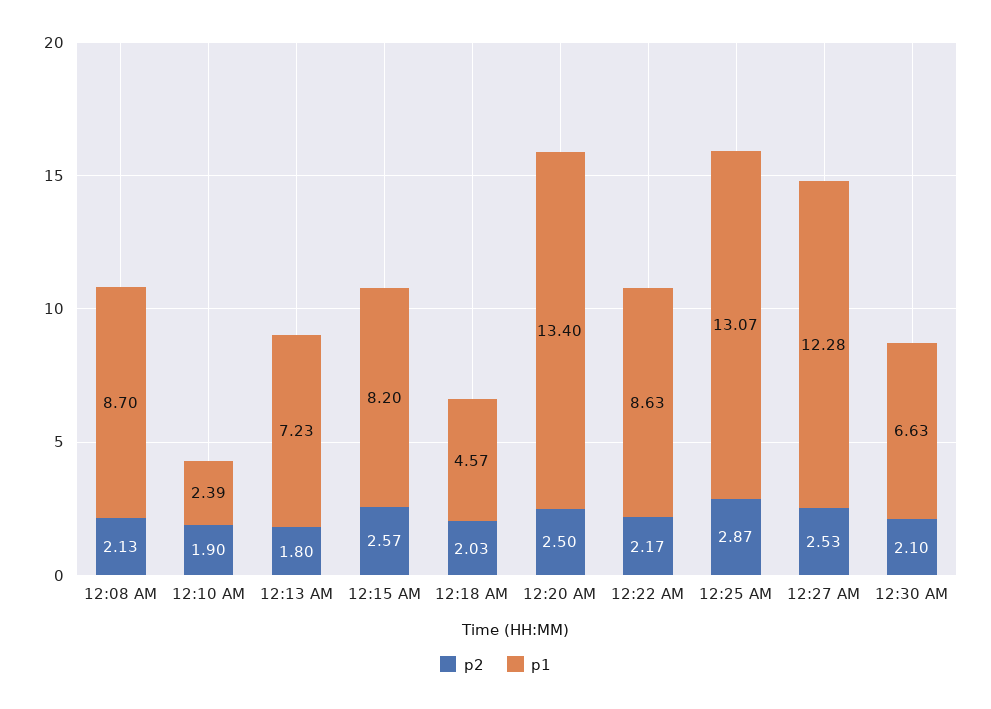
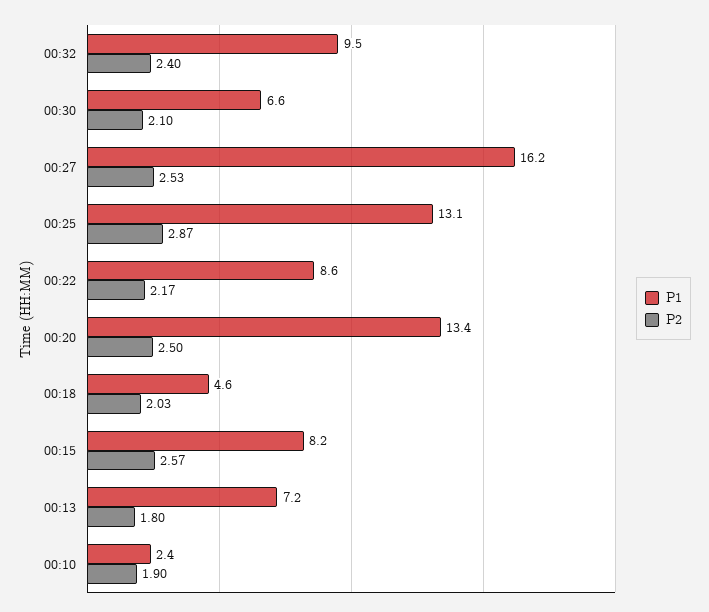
p2, 12:08 AM: 2.13 -> none
p1, 12:08 AM: 8.7 -> none
p1, 12:27 AM: 12.28 -> 16.2
p1, 00:32: none -> 9.5
p2, 00:32: none -> 2.4

